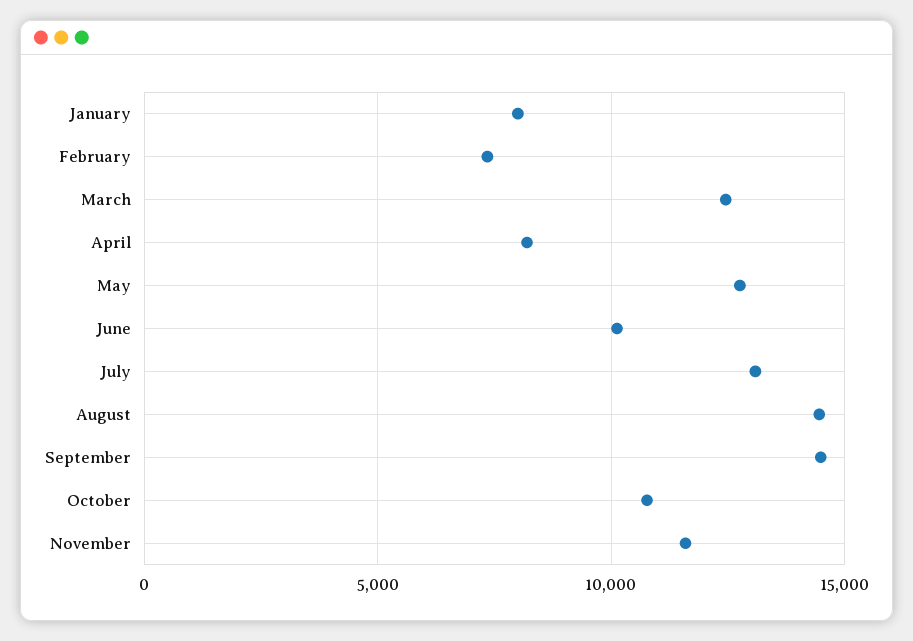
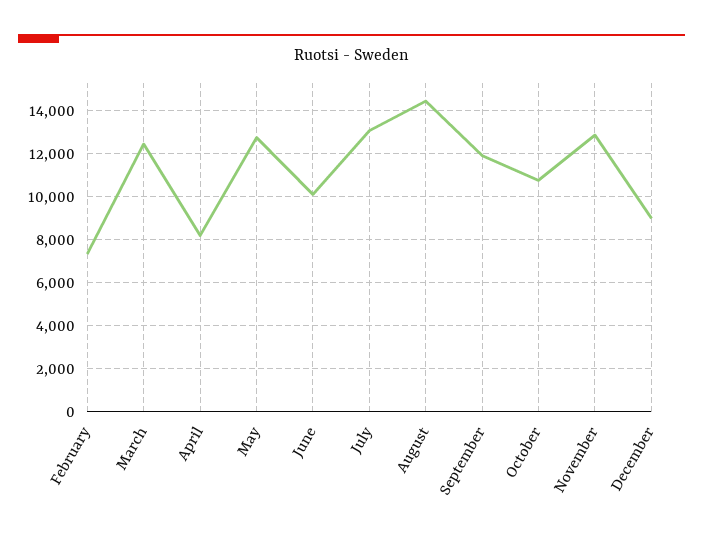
January: 8000 -> none
September: 14500 -> 12000
November: 11500 -> 13000
December: none -> 9000

